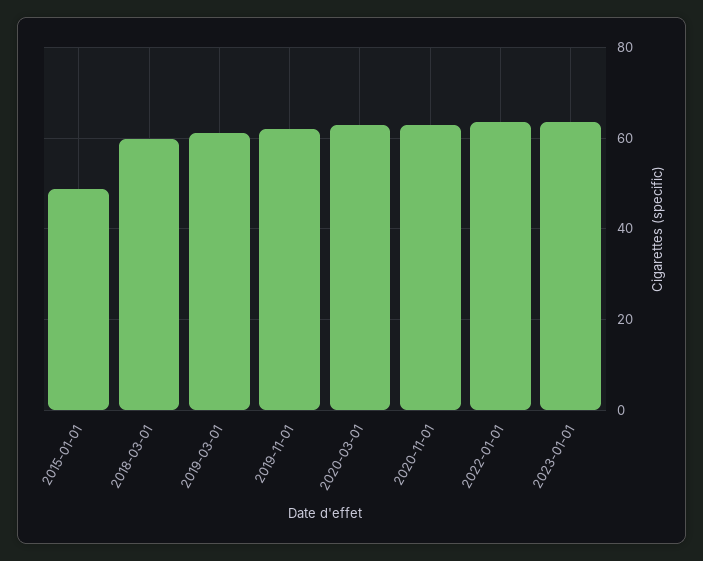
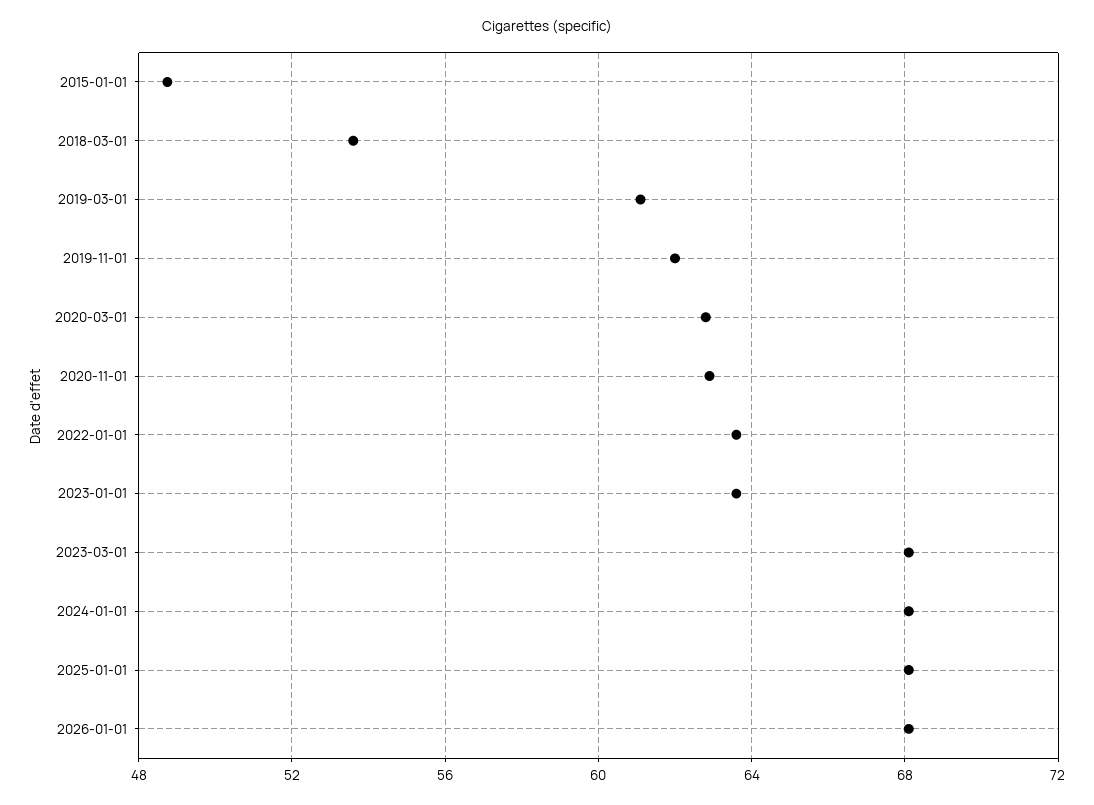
2018-03-01: 60 -> 53.5
2023-03-01: none -> 68
2024-01-01: none -> 68
2025-01-01: none -> 68
2026-01-01: none -> 68

